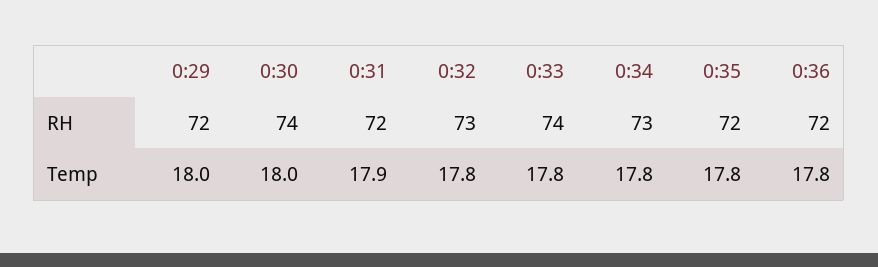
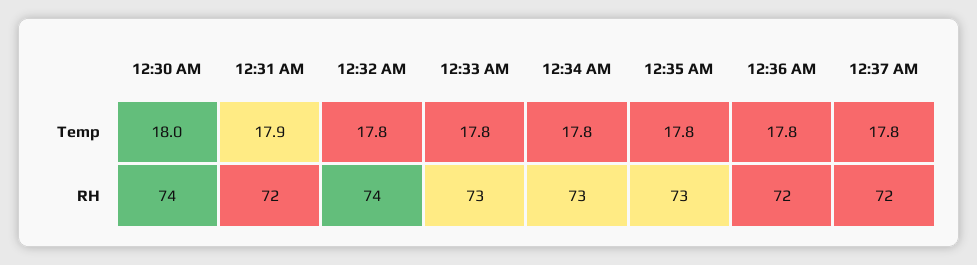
0:29, RH: 72 -> none
0:32, RH: 73 -> 74
0:33, RH: 74 -> 73
0:35, RH: 72 -> 73
0:29, Temp: 18 -> none
12:37 AM, Temp: none -> 17.8
12:37 AM, RH: none -> 72

